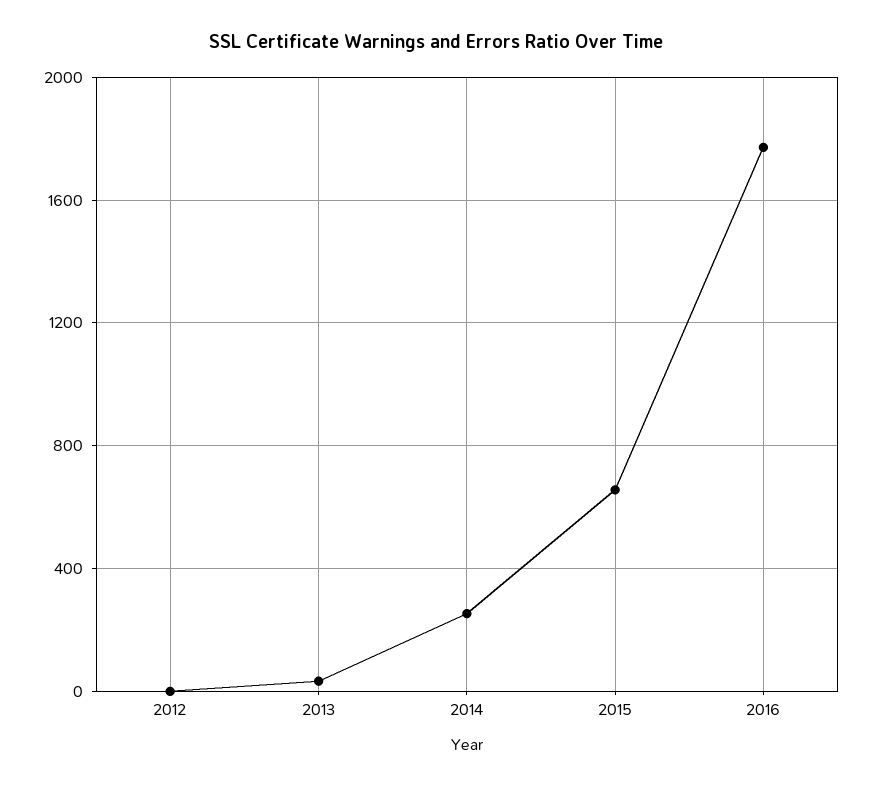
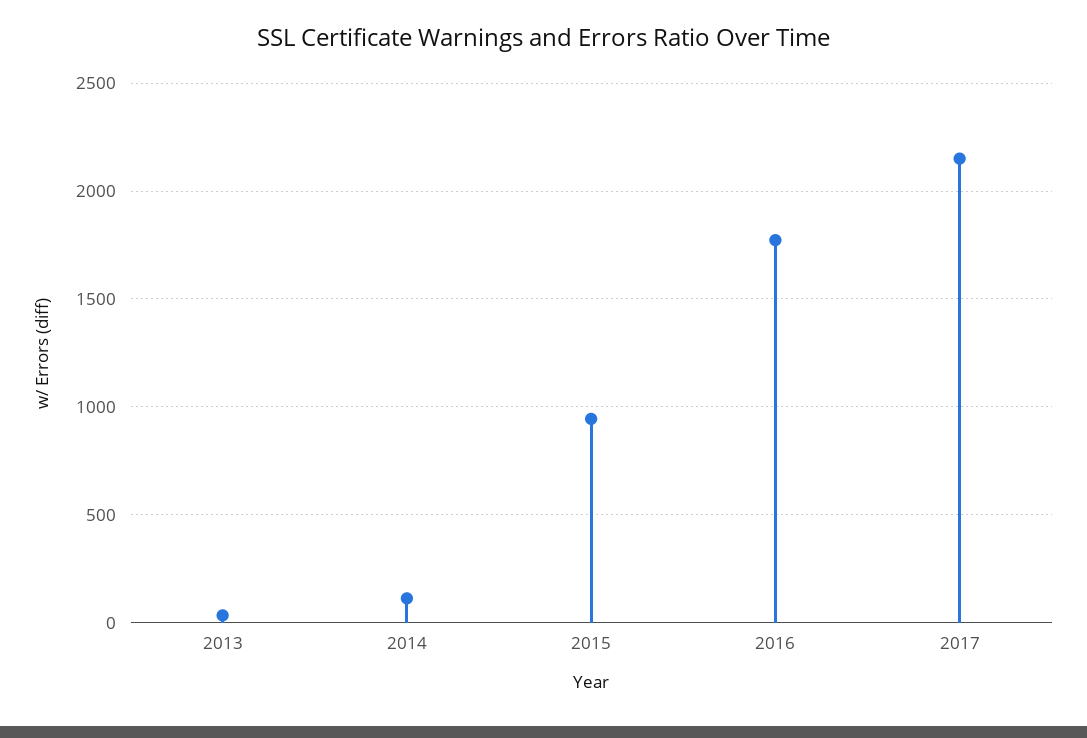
2012: 0 -> none
2014: 250 -> 100
2015: 650 -> 950
2017: none -> 2150

